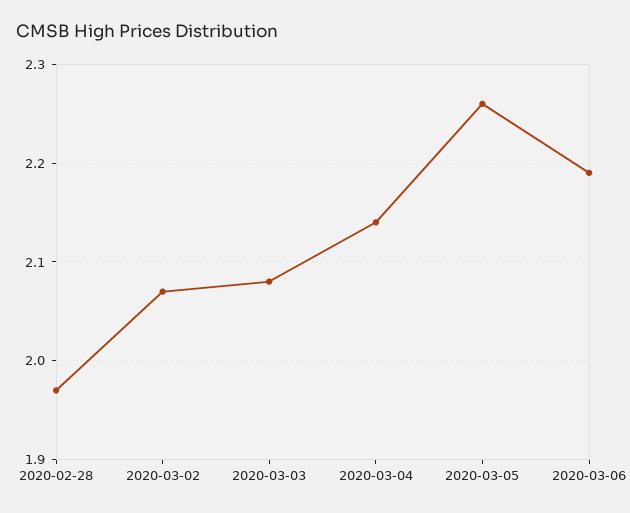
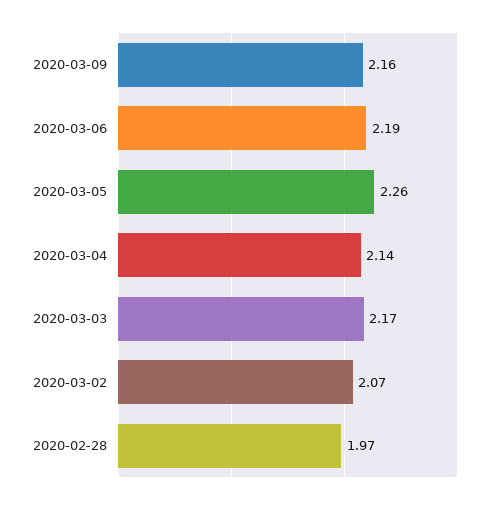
2020-03-03: 2.08 -> 2.17
2020-03-09: none -> 2.16

